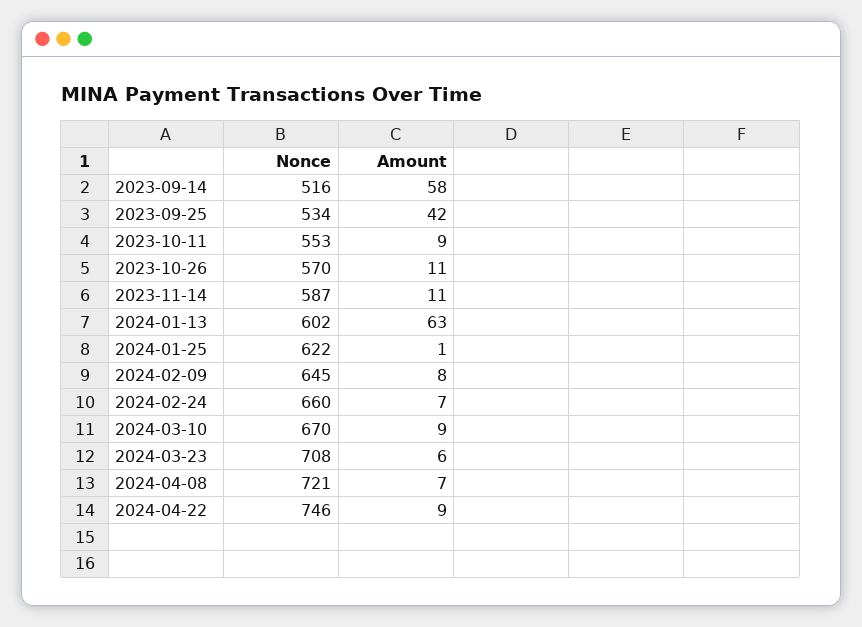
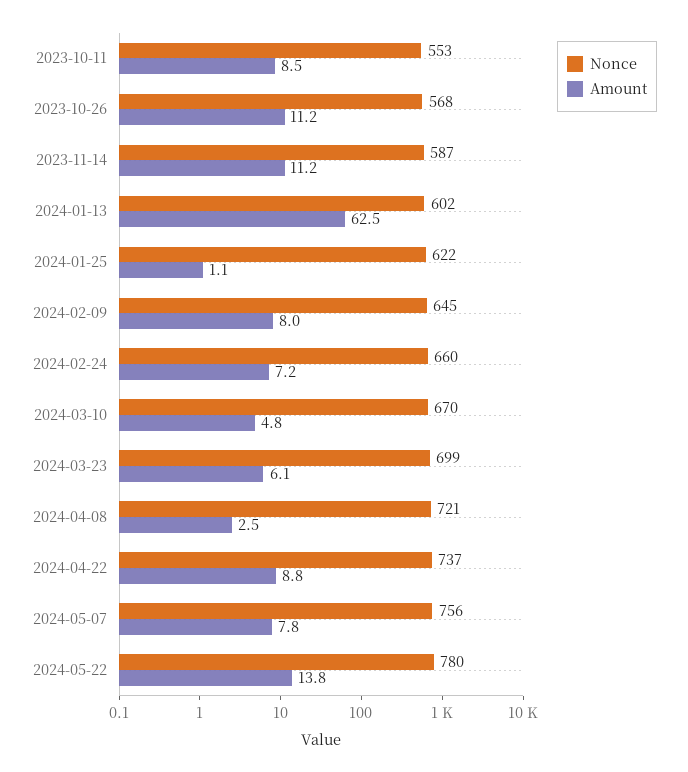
Nonce, 2023-09-14: 516 -> none
Amount, 2023-09-14: 58 -> none
Nonce, 2023-09-25: 534 -> none
Amount, 2023-09-25: 42 -> none
Nonce, 2023-10-26: 570 -> 568
Amount, 2024-03-10: 9 -> 4.8
Nonce, 2024-03-23: 708 -> 699
Amount, 2024-04-08: 7 -> 2.5
Nonce, 2024-04-22: 746 -> 737
Nonce, 2024-05-07: none -> 756
Amount, 2024-05-07: none -> 7.8
Nonce, 2024-05-22: none -> 780
Amount, 2024-05-22: none -> 13.8

